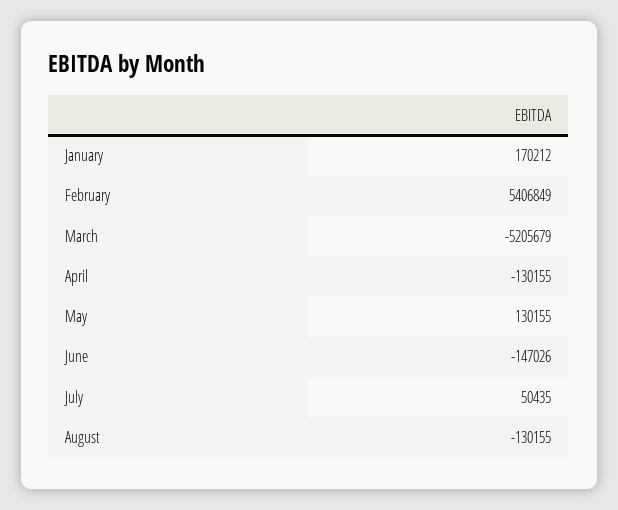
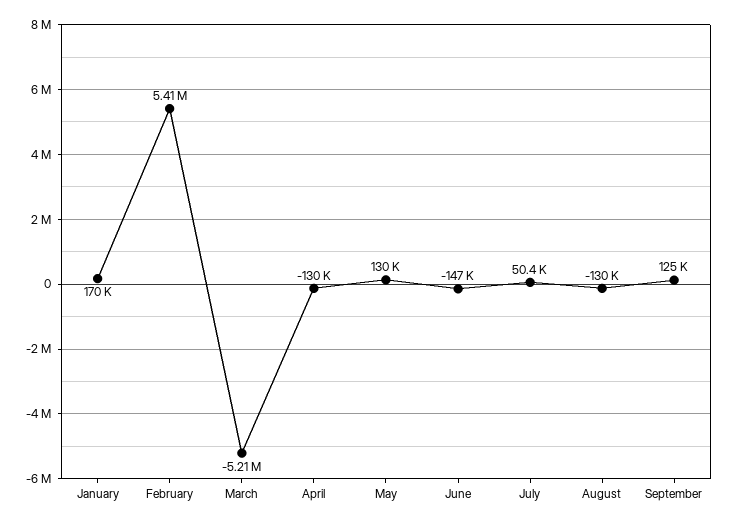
September: none -> 125000

